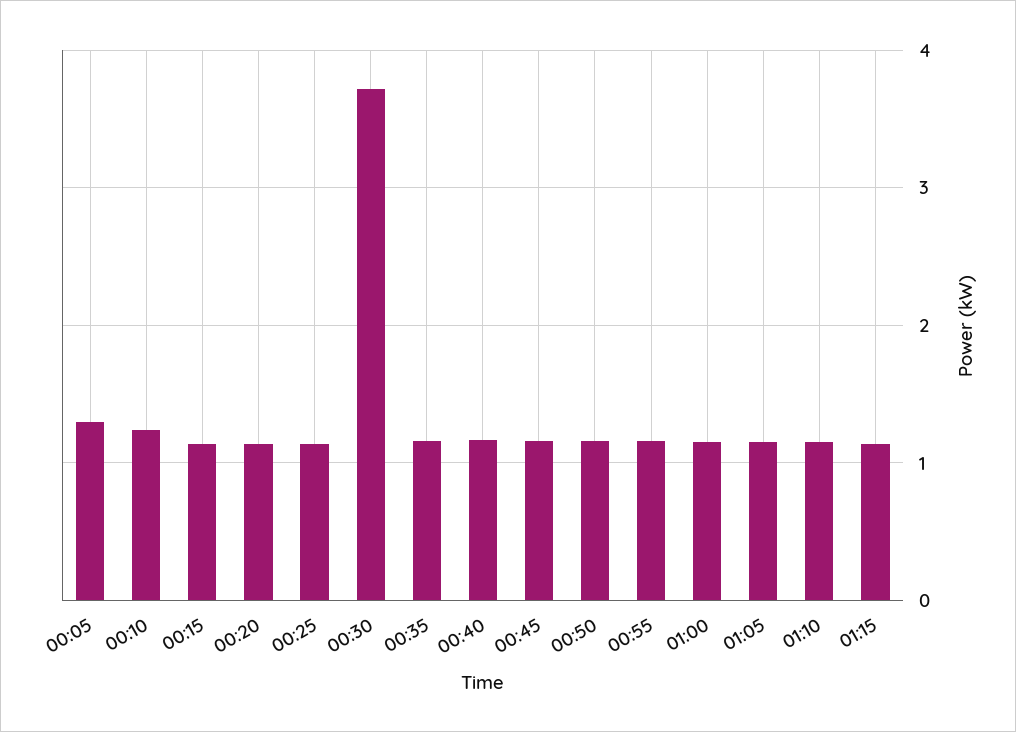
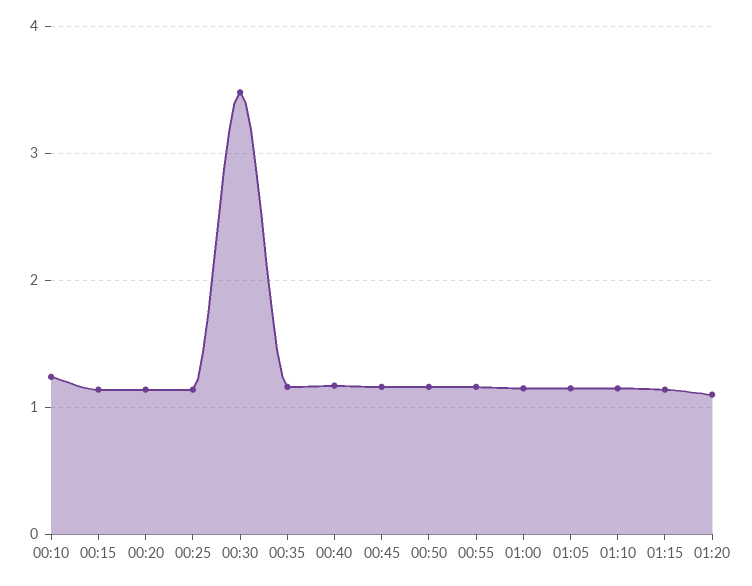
00:05: 1.3 -> none
00:30: 3.7 -> 3.5
01:20: none -> 1.1

